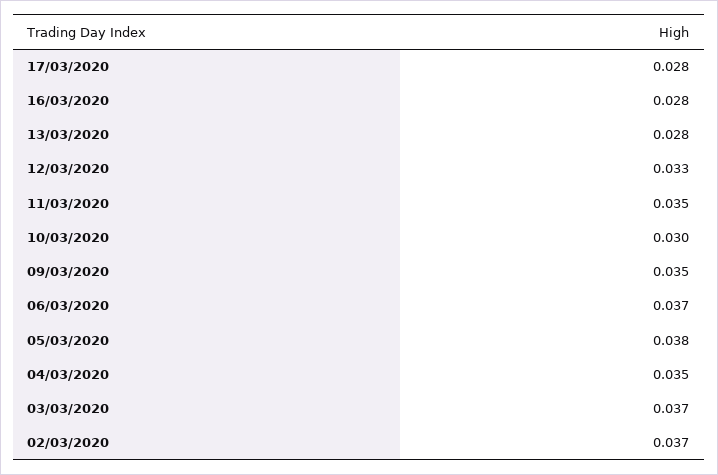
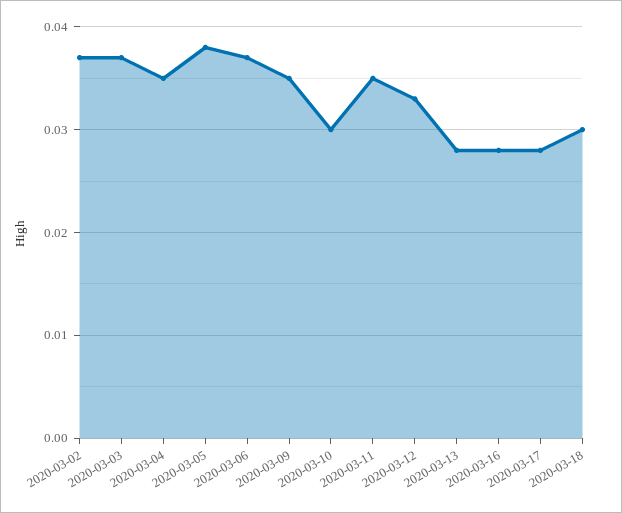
2020-03-18: none -> 0.03

